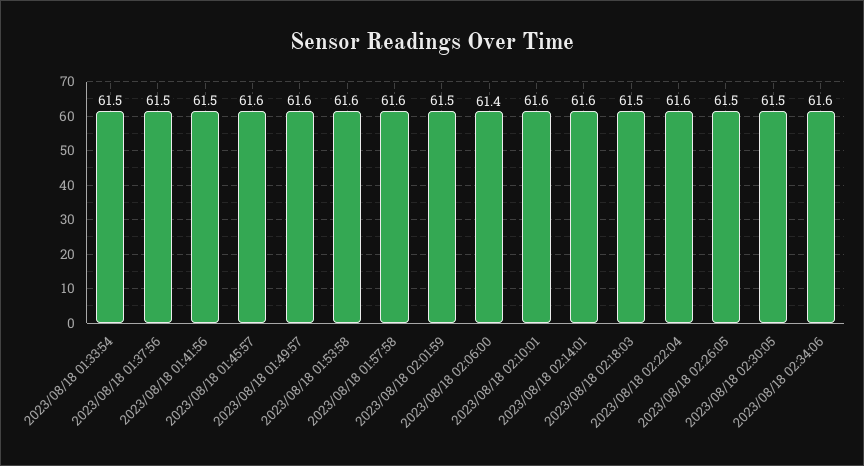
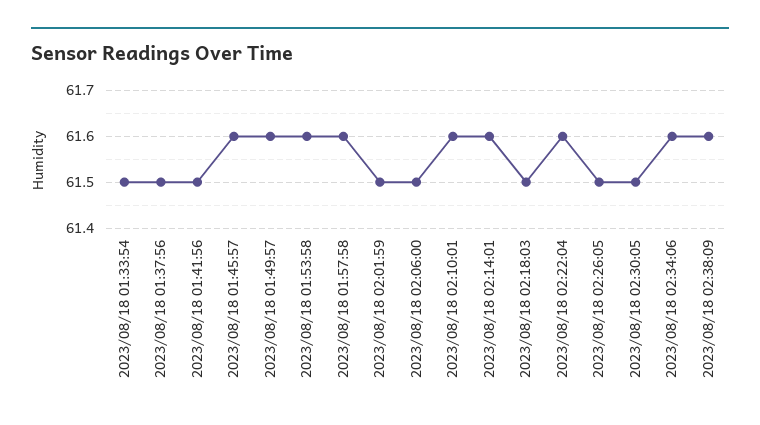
2023/08/18 02:06:00: 61.4 -> 61.5
2023/08/18 02:38:09: none -> 61.6

